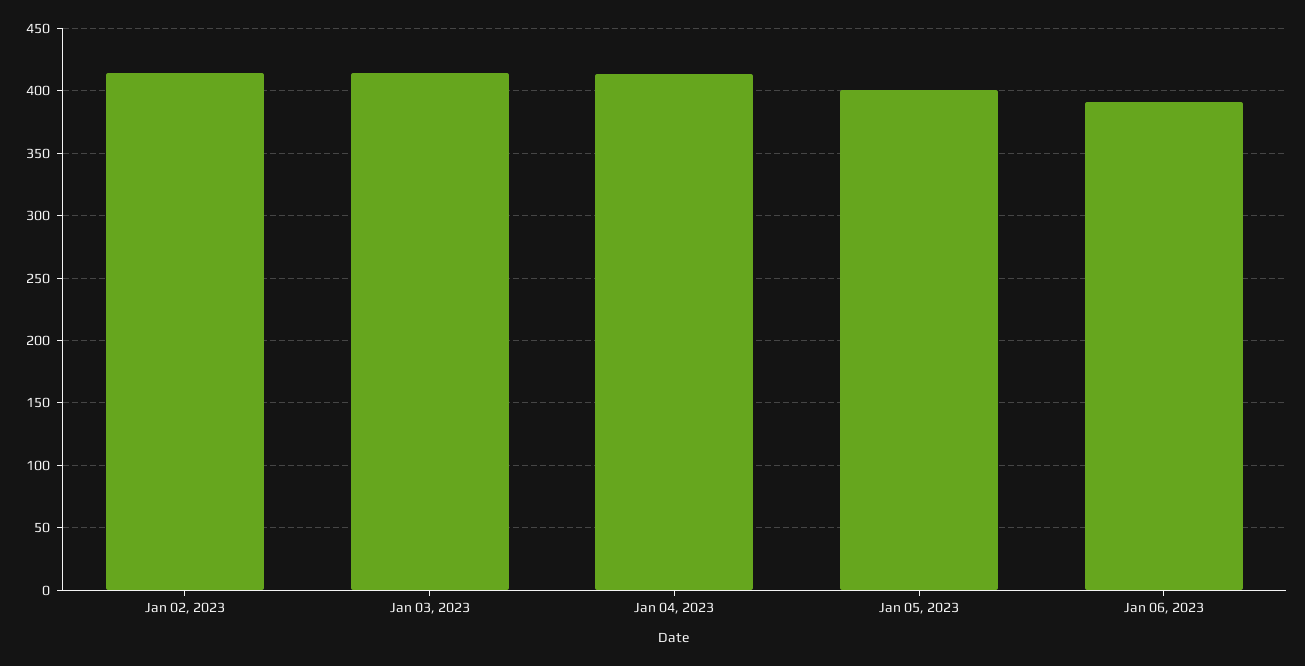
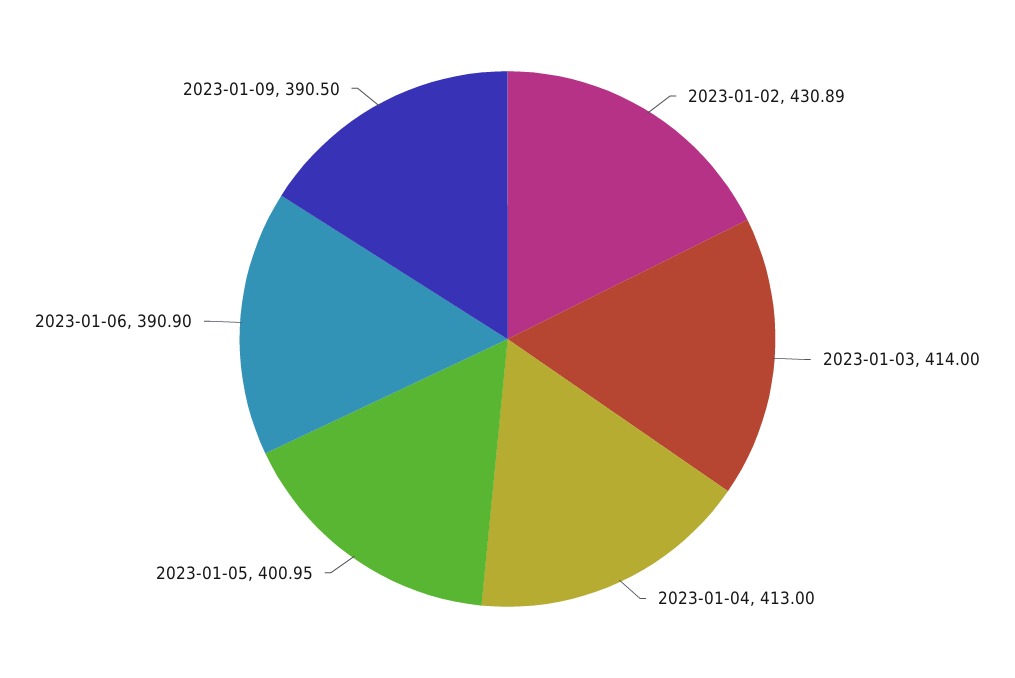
Jan 02, 2023: 415 -> 430.89
2023-01-09: none -> 390.5

